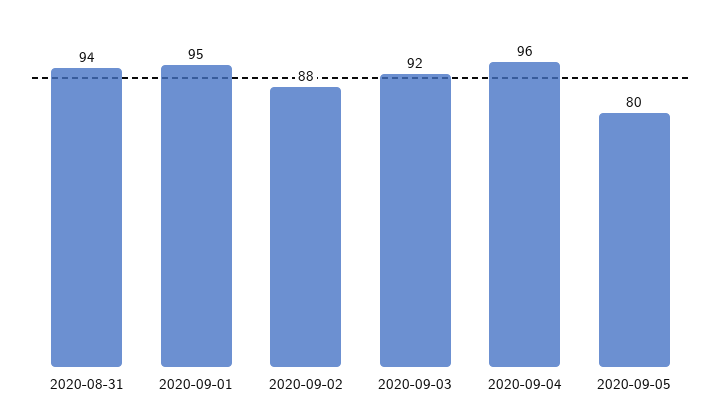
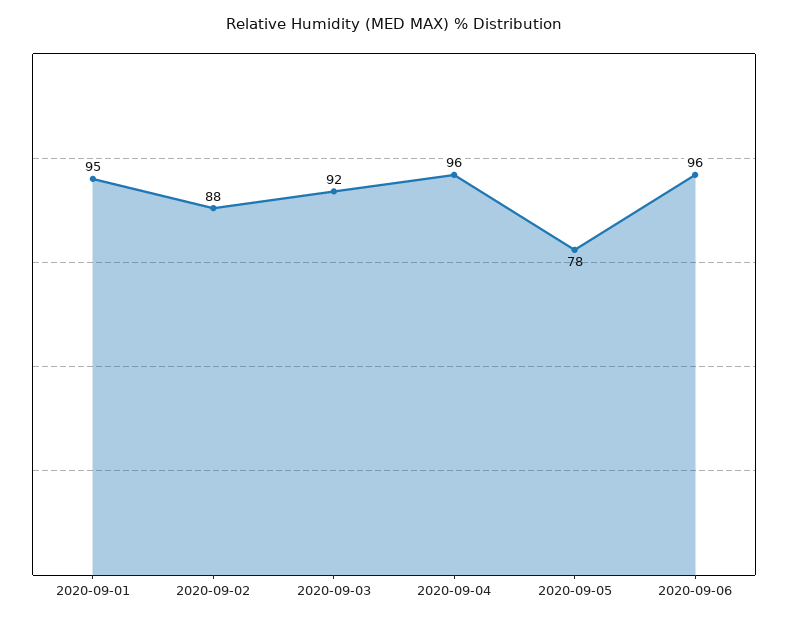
2020-08-31: 94 -> none
2020-09-05: 80 -> 78
2020-09-06: none -> 96

